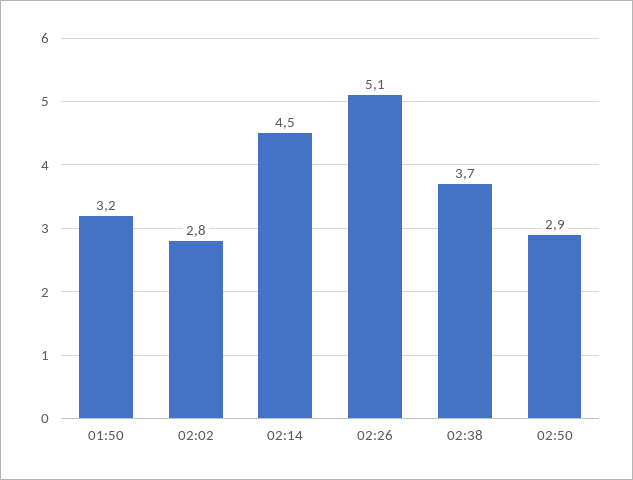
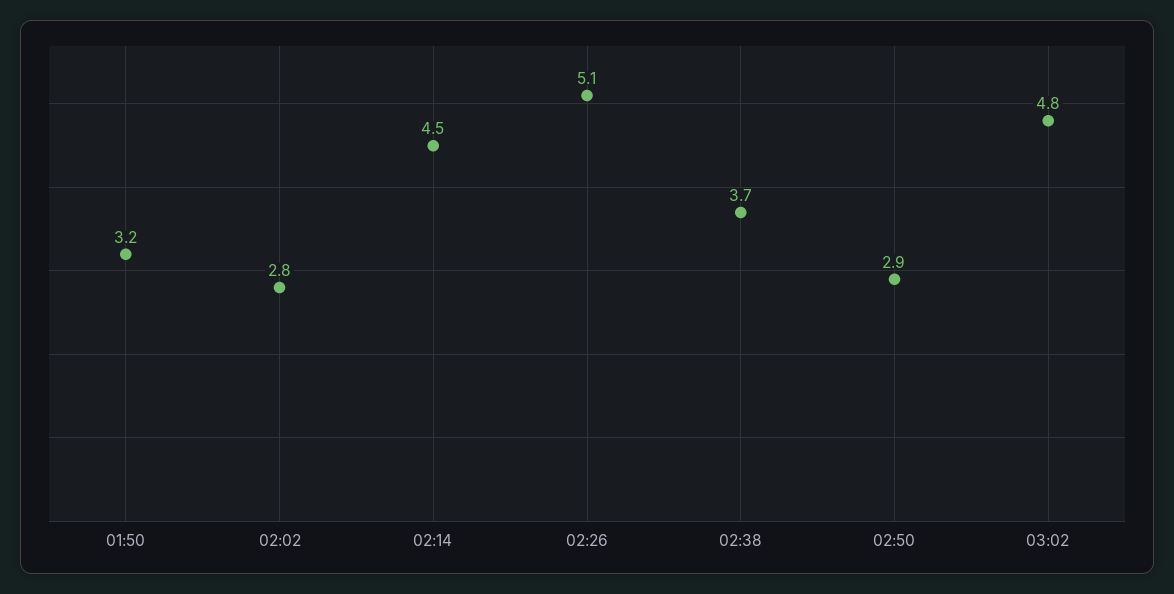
03:02: none -> 4.8

